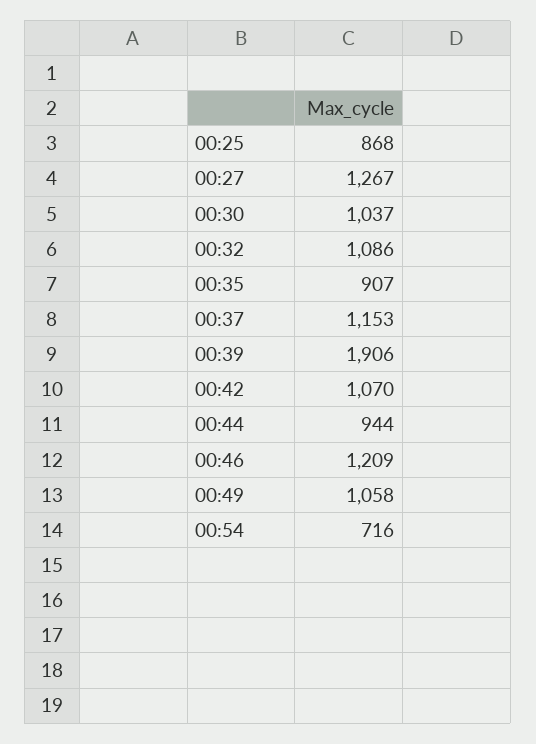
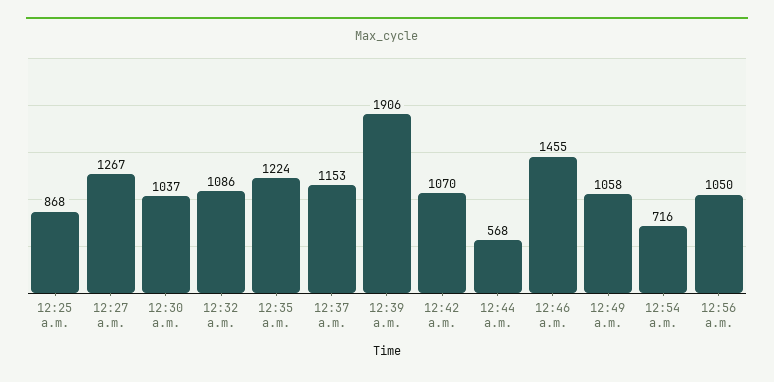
00:35: 907 -> 1224
00:44: 944 -> 568
00:46: 1209 -> 1455
12:56 a.m.: none -> 1050

